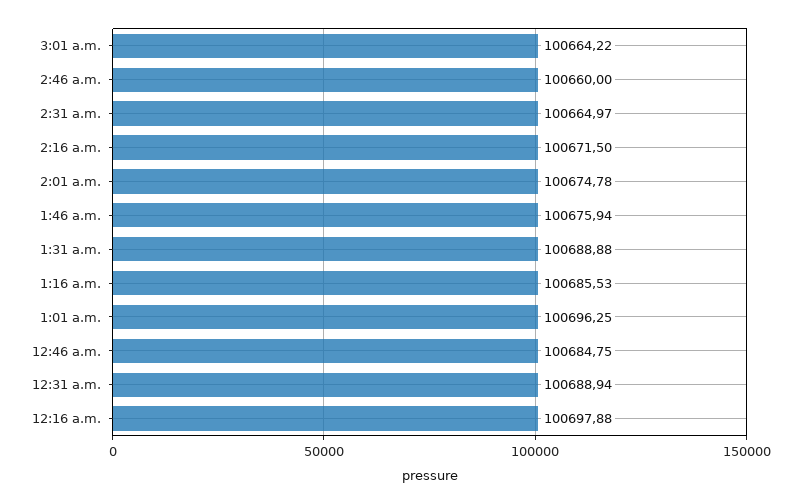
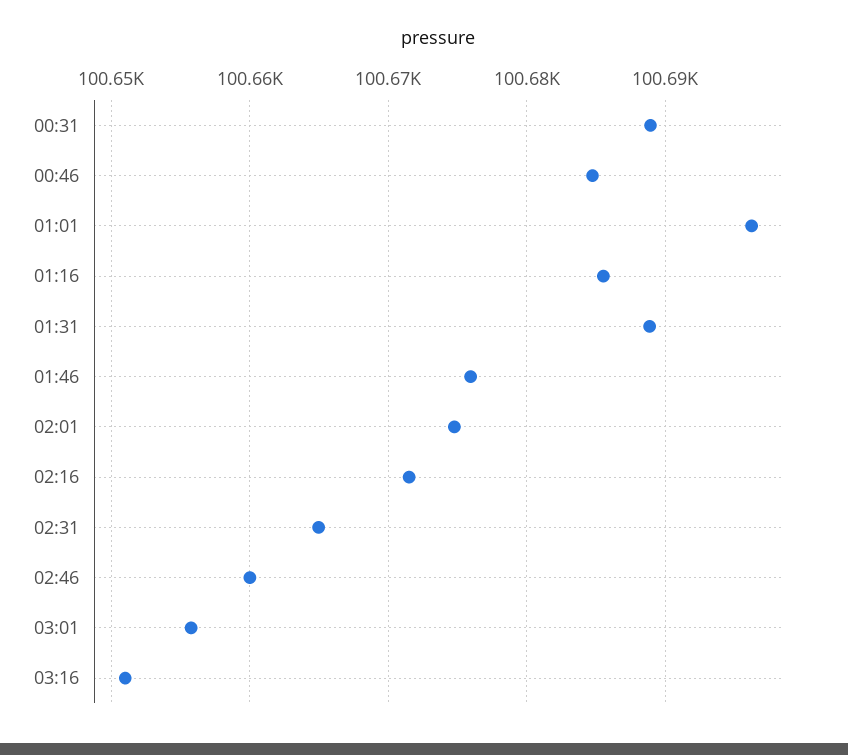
3:01 a.m.: 100664.22 -> 100656
12:16 a.m.: 100697.88 -> none
03:16: none -> 100651

